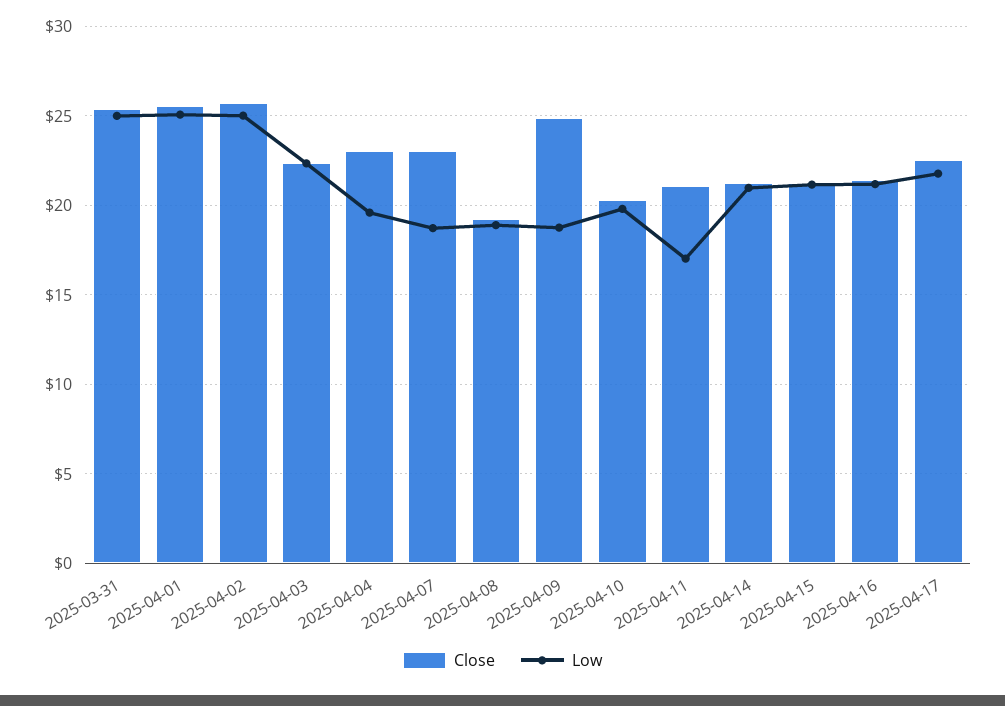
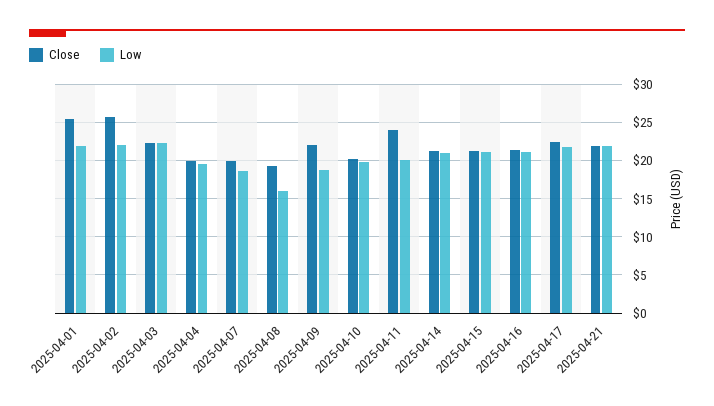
Close, 2025-03-31: 25.5 -> none
Low, 2025-03-31: 25 -> none
Low, 2025-04-01: 25 -> 22
Low, 2025-04-02: 25 -> 22
Close, 2025-04-04: 23 -> 20
Close, 2025-04-07: 23 -> 20
Low, 2025-04-08: 19 -> 16
Close, 2025-04-09: 25 -> 22
Close, 2025-04-11: 21 -> 24
Low, 2025-04-11: 17 -> 20
Close, 2025-04-21: none -> 22
Low, 2025-04-21: none -> 22

